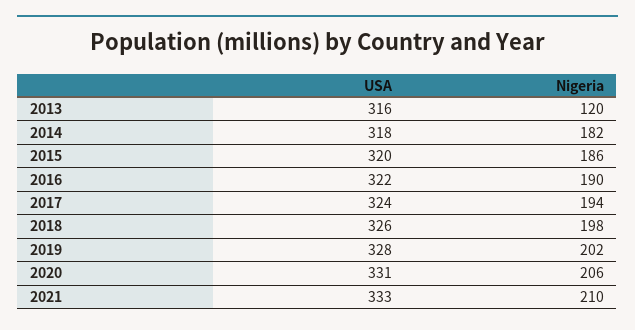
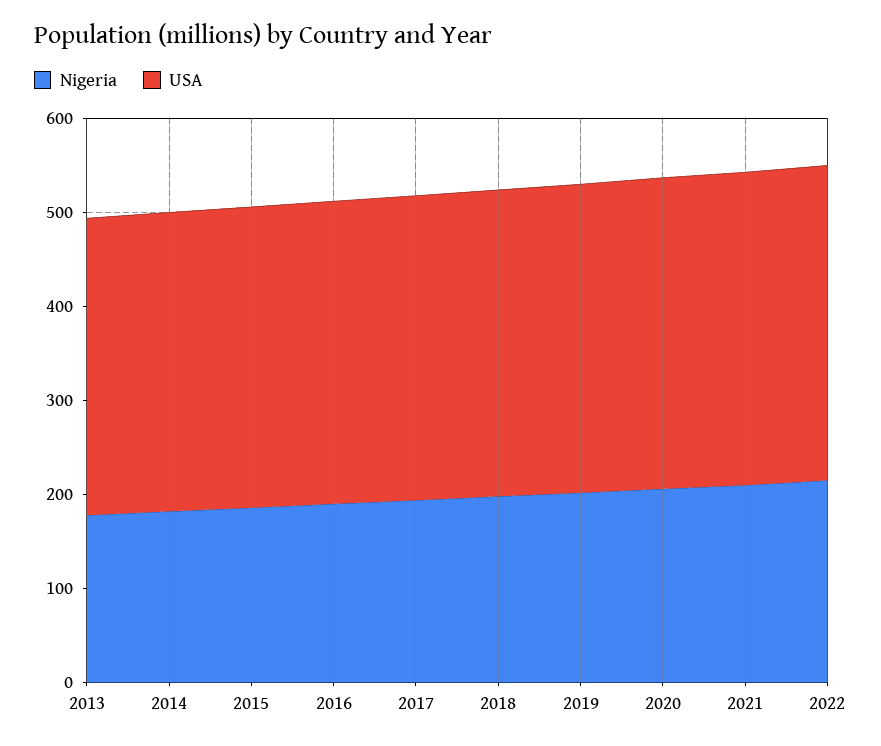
Nigeria, 2013: 120 -> 180
Nigeria, 2022: none -> 220
USA, 2022: none -> 340

